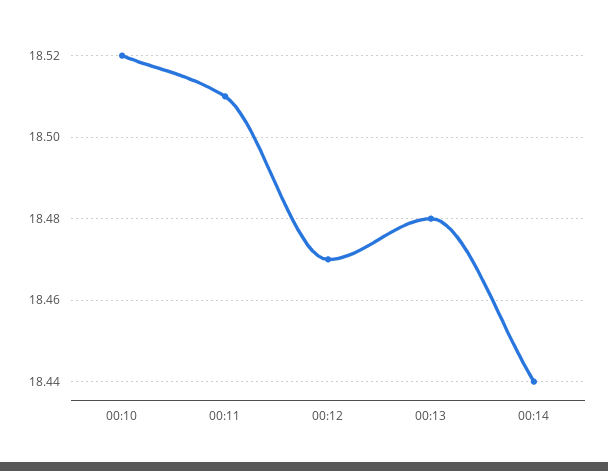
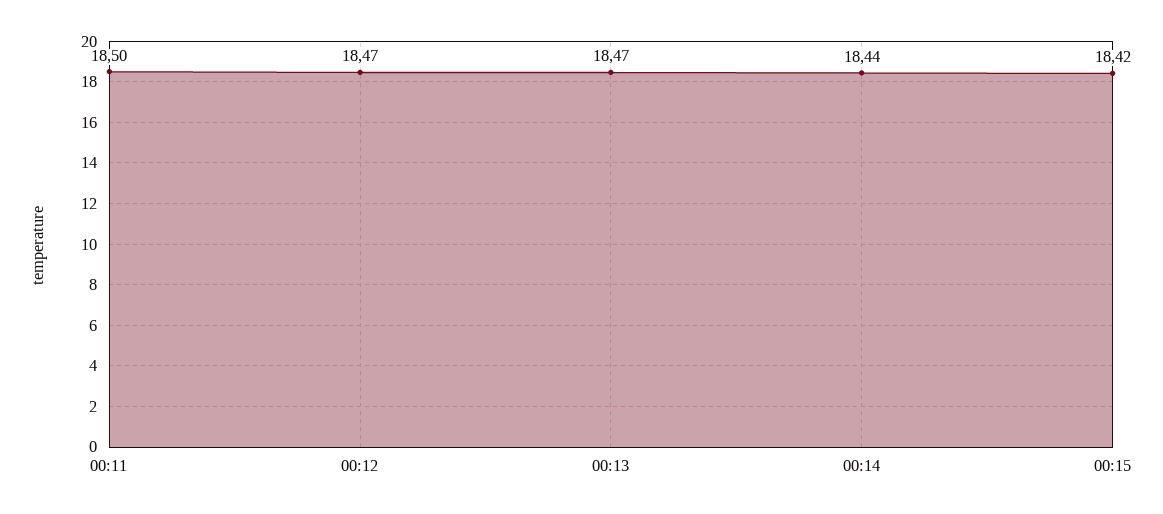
00:10: 18.52 -> none
00:11: 18.51 -> 18.5
00:13: 18.48 -> 18.47
00:15: none -> 18.42

